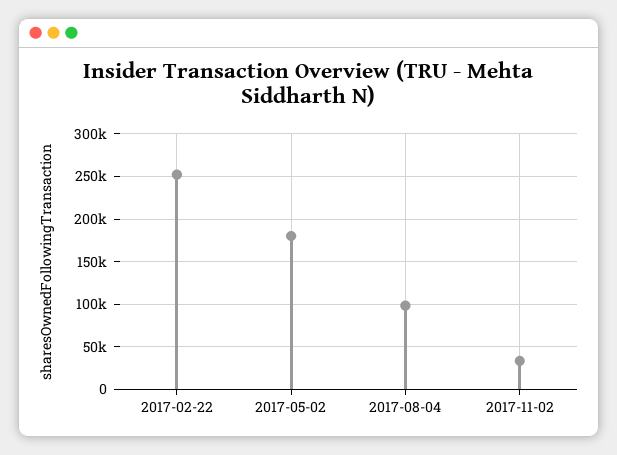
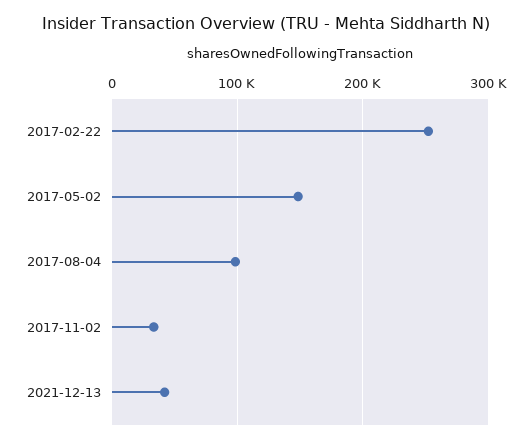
2017-05-02: 180000 -> 150000
2021-12-13: none -> 40000

